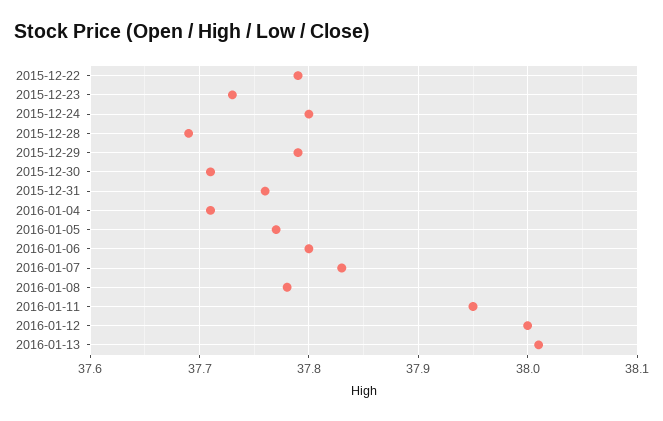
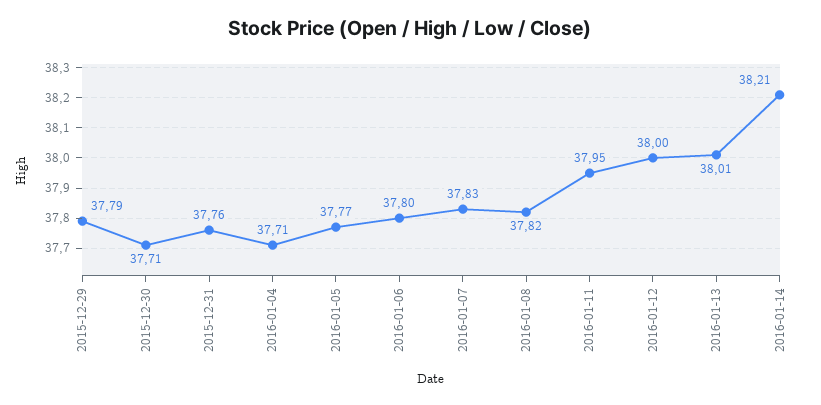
2015-12-22: 37.79 -> none
2015-12-23: 37.73 -> none
2015-12-24: 37.8 -> none
2015-12-28: 37.69 -> none
2016-01-08: 37.78 -> 37.82
2016-01-14: none -> 38.21

